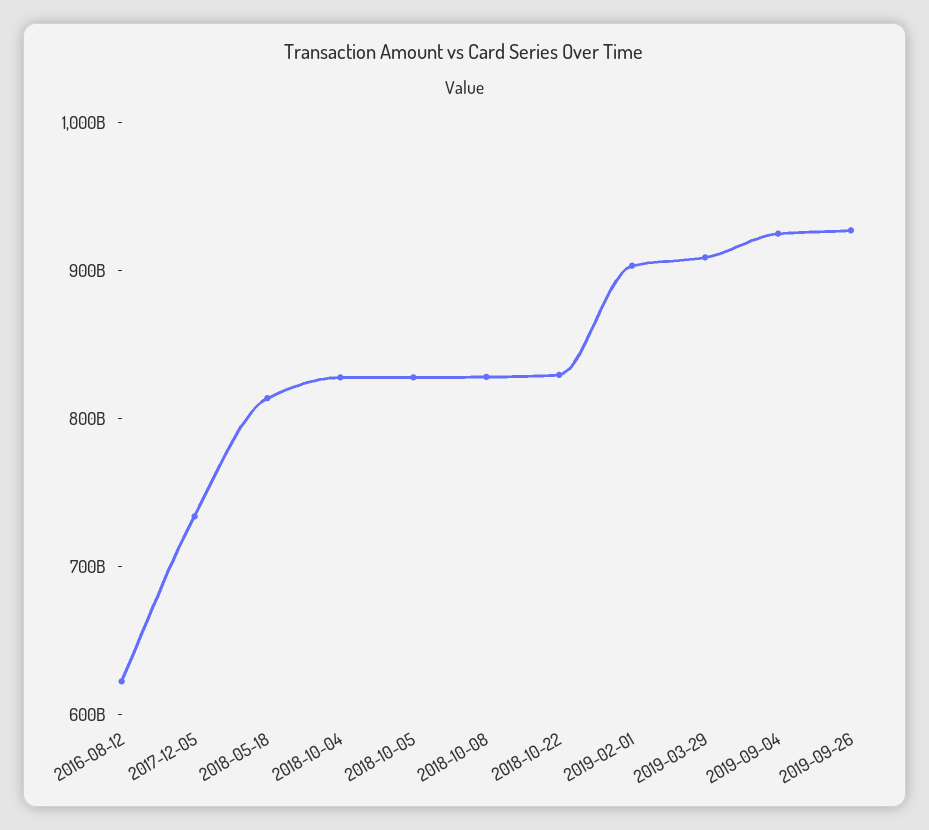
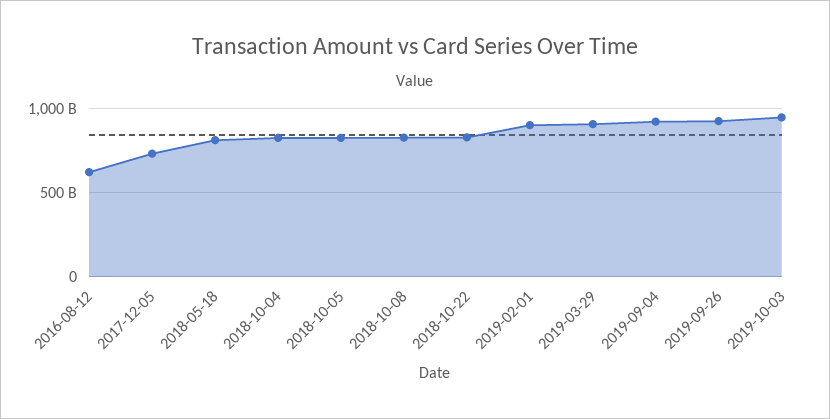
2019-10-03: none -> 950000000000

